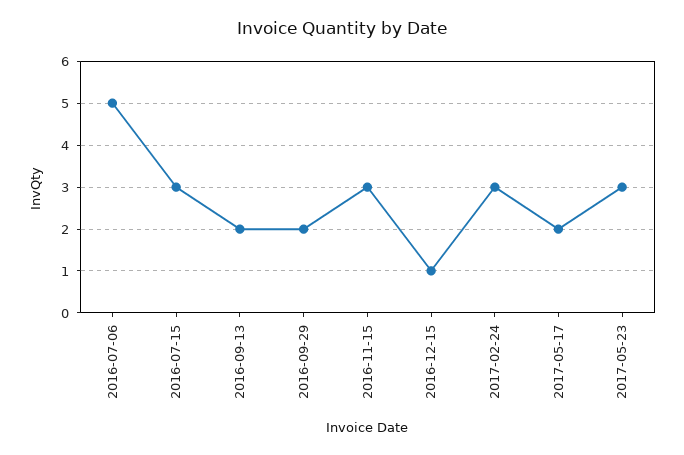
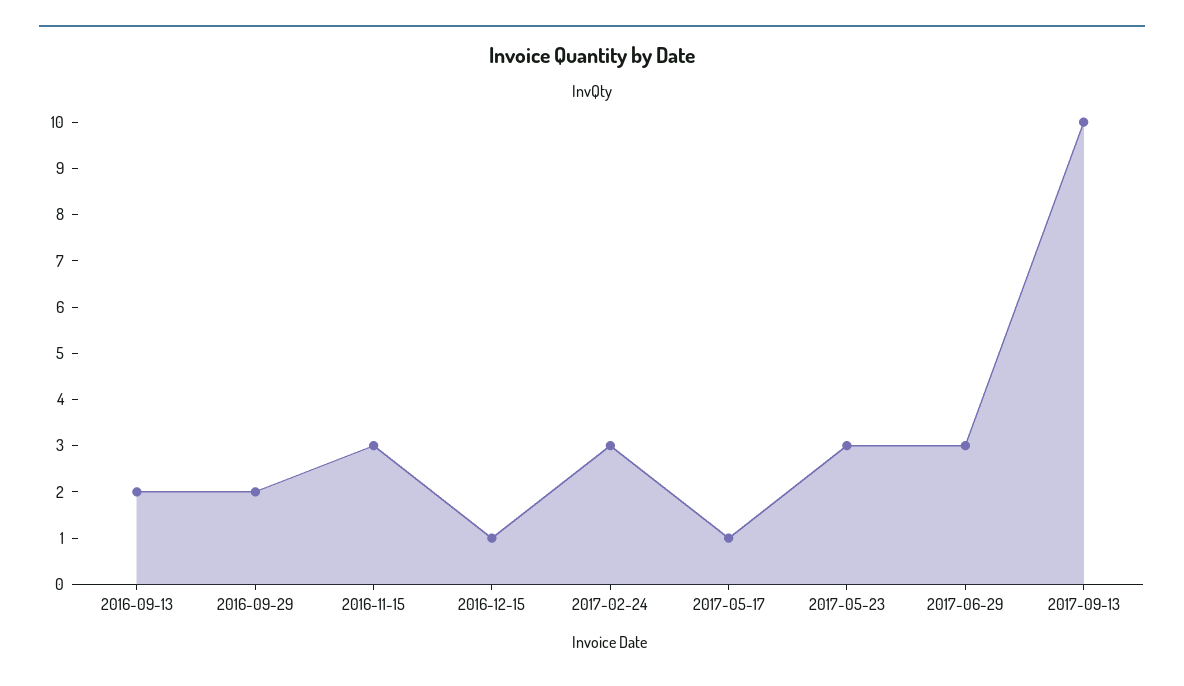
2016-07-06: 5 -> none
2016-07-15: 3 -> none
2017-05-17: 2 -> 1
2017-06-29: none -> 3
2017-09-13: none -> 10

